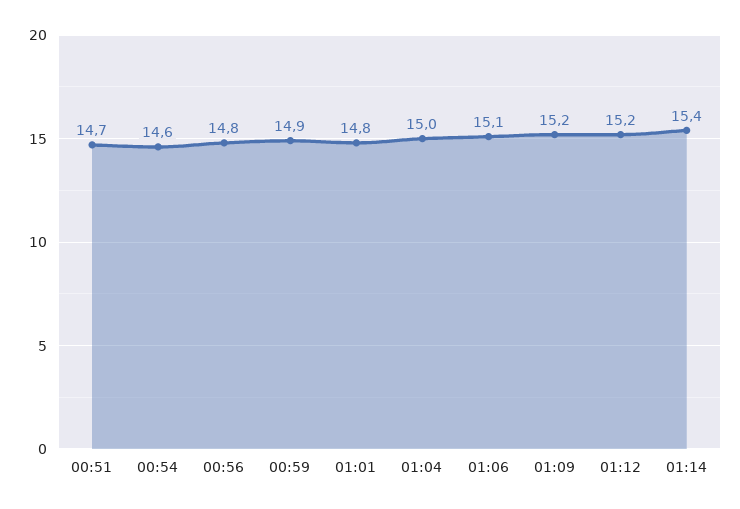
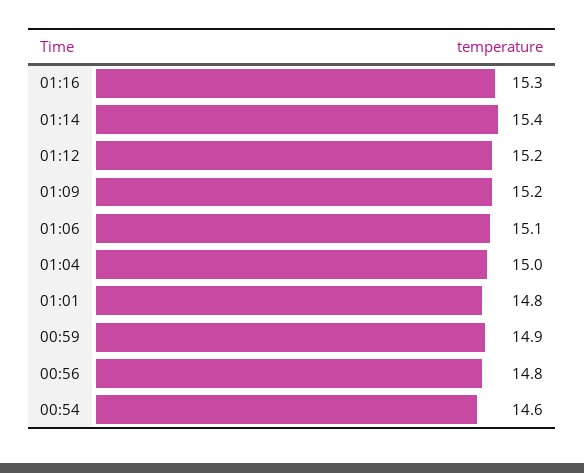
00:51: 14.7 -> none
01:16: none -> 15.3

